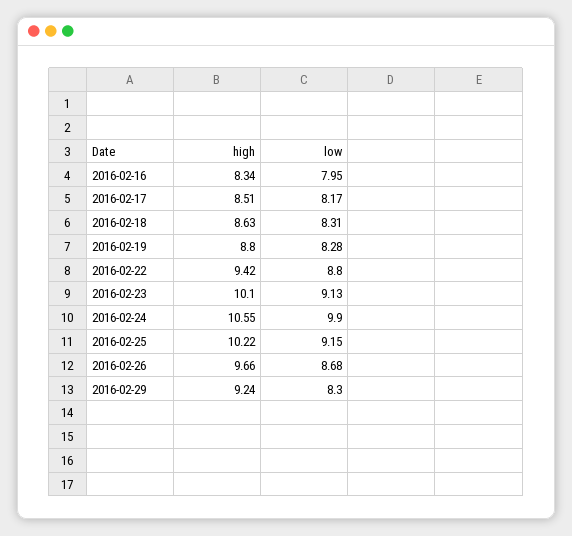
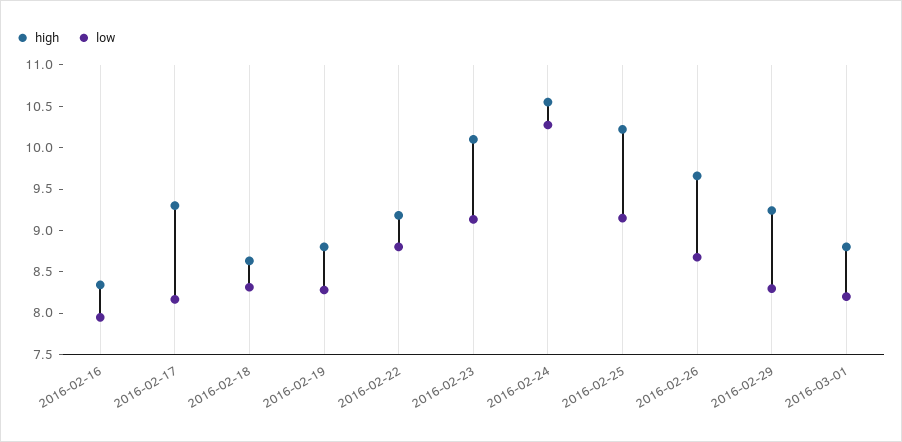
high, 2016-02-17: 8.51 -> 9.3
high, 2016-02-22: 9.42 -> 9.2
low, 2016-02-24: 9.9 -> 10.3
high, 2016-03-01: none -> 8.8
low, 2016-03-01: none -> 8.2

